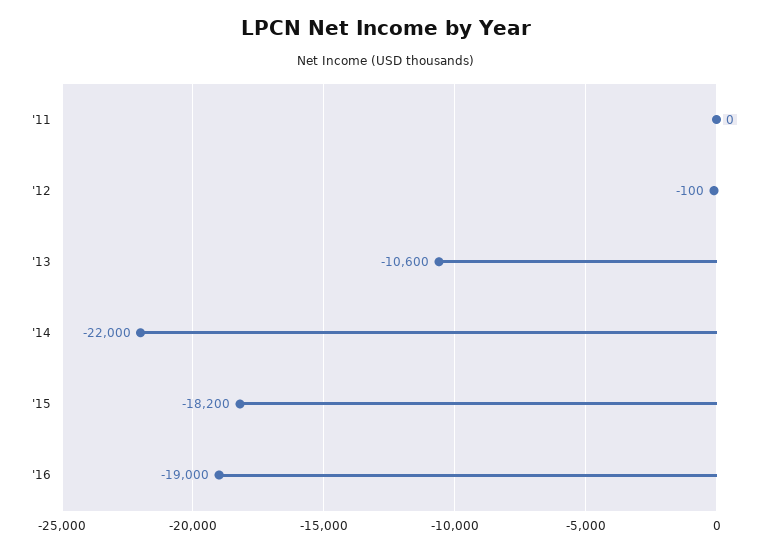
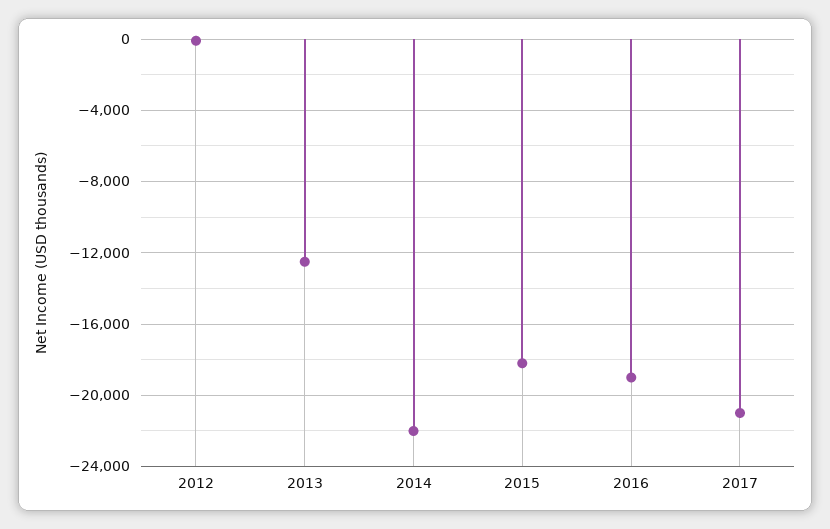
'11: 0 -> none
'13: -10600 -> -12500
2017: none -> -21000

